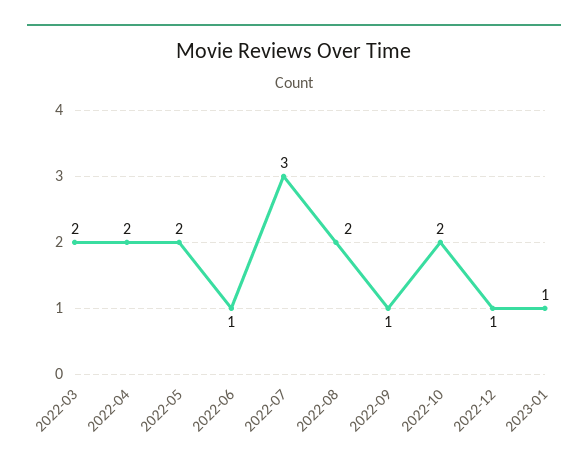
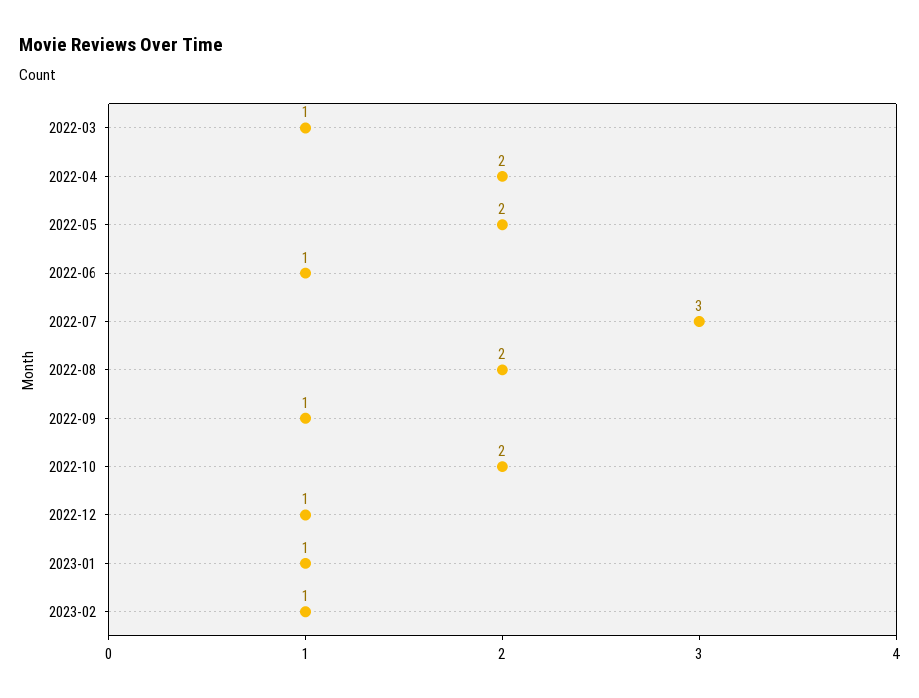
2022-03: 2 -> 1
2023-02: none -> 1

